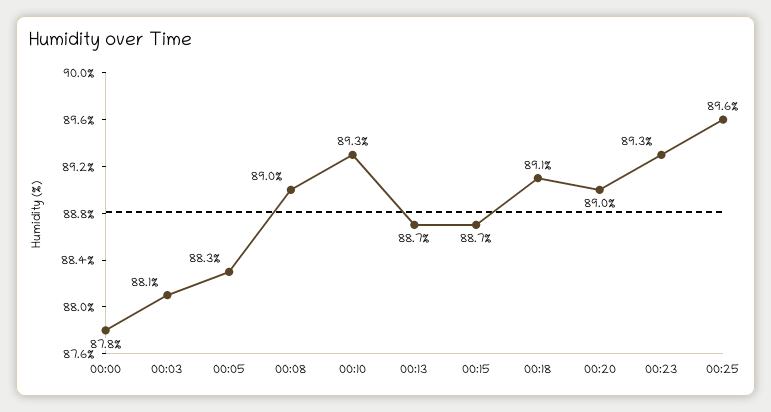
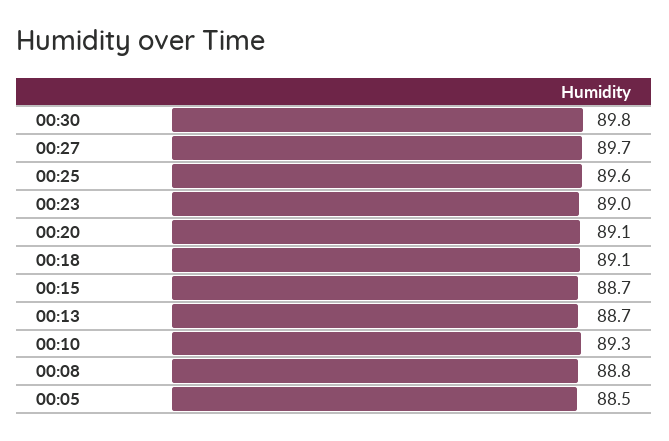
00:00: 87.8 -> none
00:03: 88.1 -> none
00:05: 88.3 -> 88.5
00:08: 89 -> 88.8
00:20: 89 -> 89.1
00:23: 89.3 -> 89
00:30: none -> 89.8
00:27: none -> 89.7

